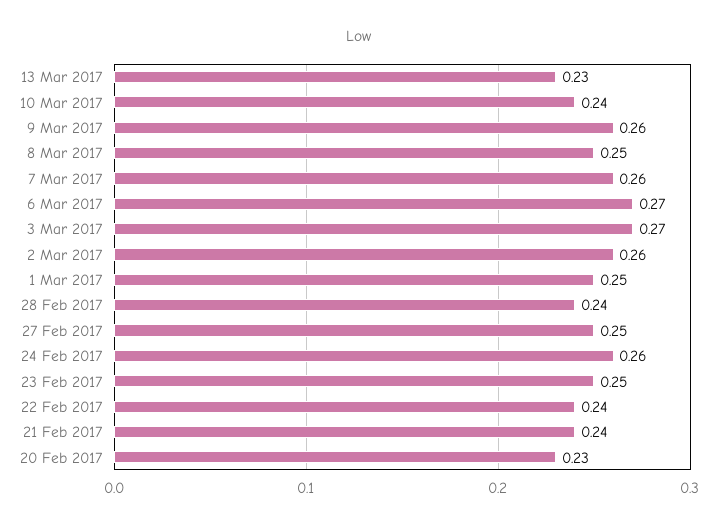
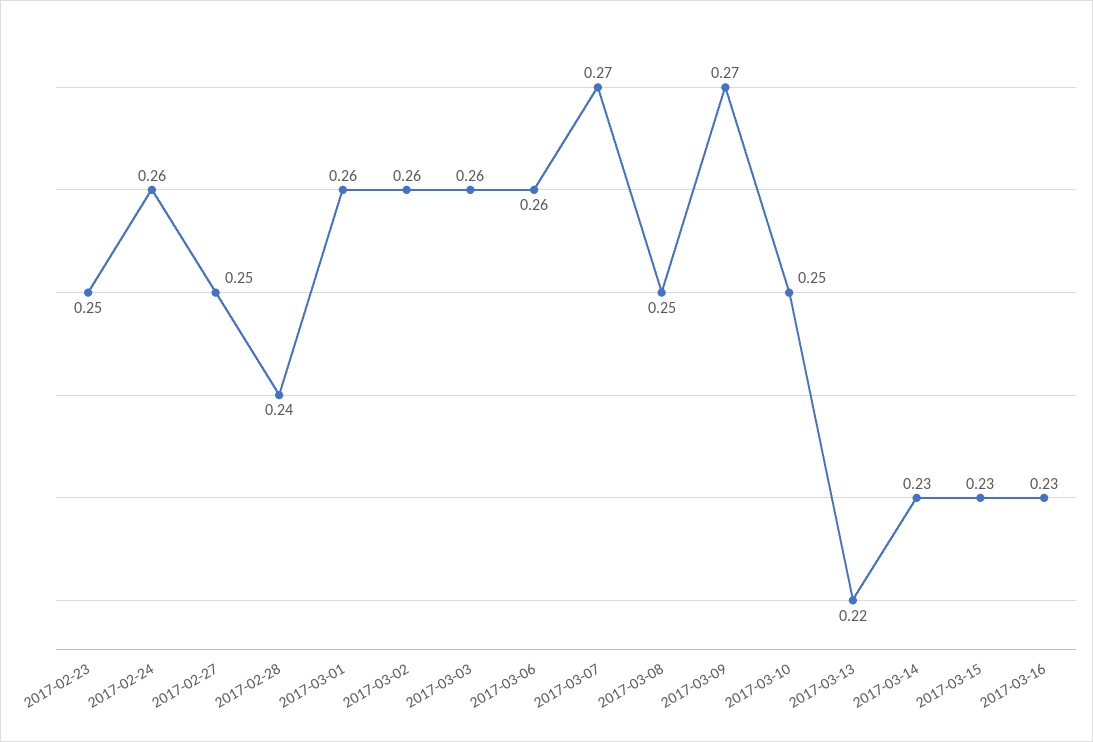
13 Mar 2017: 0.23 -> 0.22
10 Mar 2017: 0.24 -> 0.25
9 Mar 2017: 0.26 -> 0.27
7 Mar 2017: 0.26 -> 0.27
6 Mar 2017: 0.27 -> 0.26
3 Mar 2017: 0.27 -> 0.26
1 Mar 2017: 0.25 -> 0.26
22 Feb 2017: 0.24 -> none
21 Feb 2017: 0.24 -> none
20 Feb 2017: 0.23 -> none
2017-03-14: none -> 0.23
2017-03-15: none -> 0.23
2017-03-16: none -> 0.23

